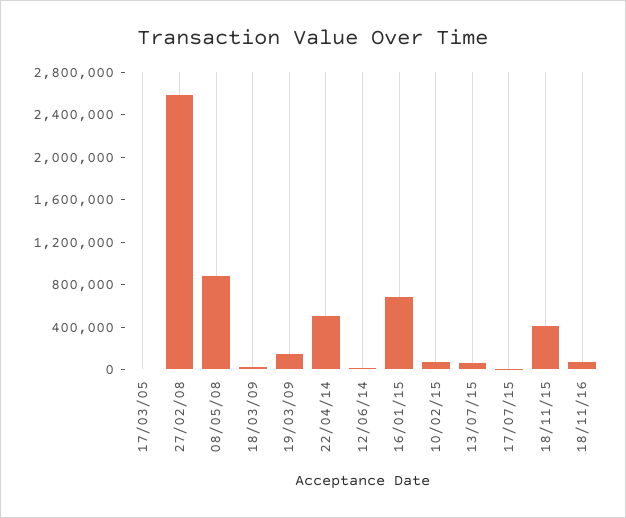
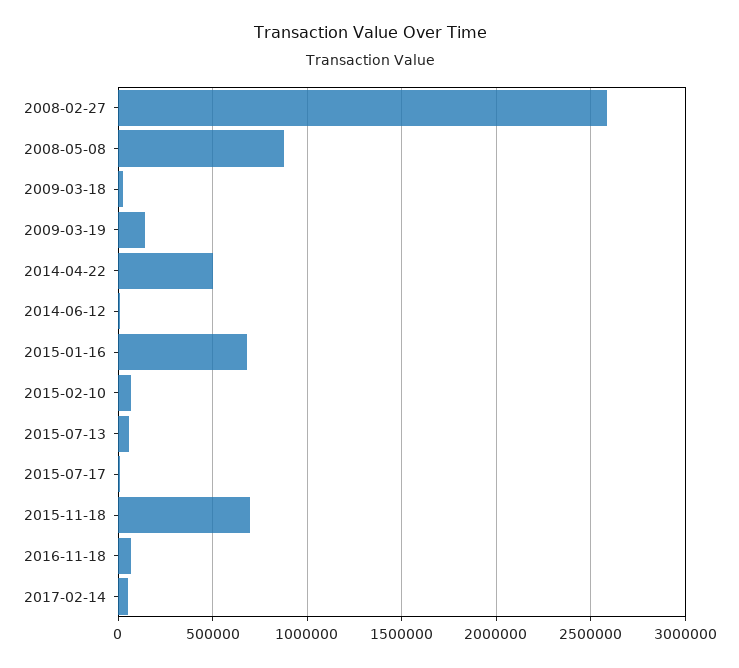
17/03/05: 0 -> none
18/11/15: 400000 -> 700000
2017-02-14: none -> 50000

